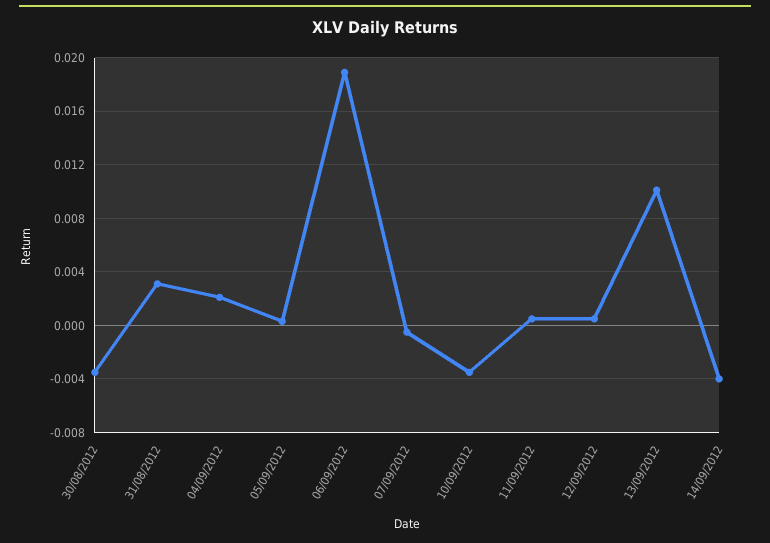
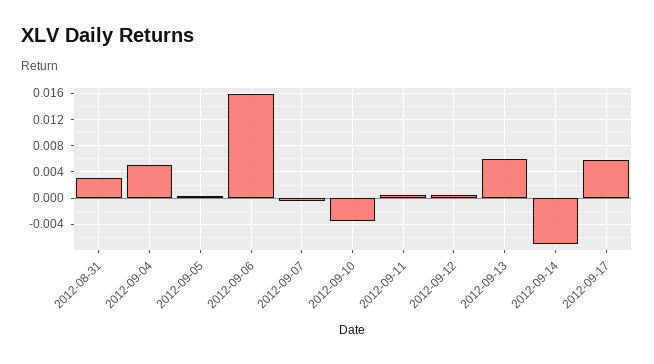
30/08/2012: -0.0035 -> none
04/09/2012: 0.002 -> 0.005
06/09/2012: 0.019 -> 0.016
13/09/2012: 0.01 -> 0.006
14/09/2012: -0.004 -> -0.007
2012-09-17: none -> 0.006

